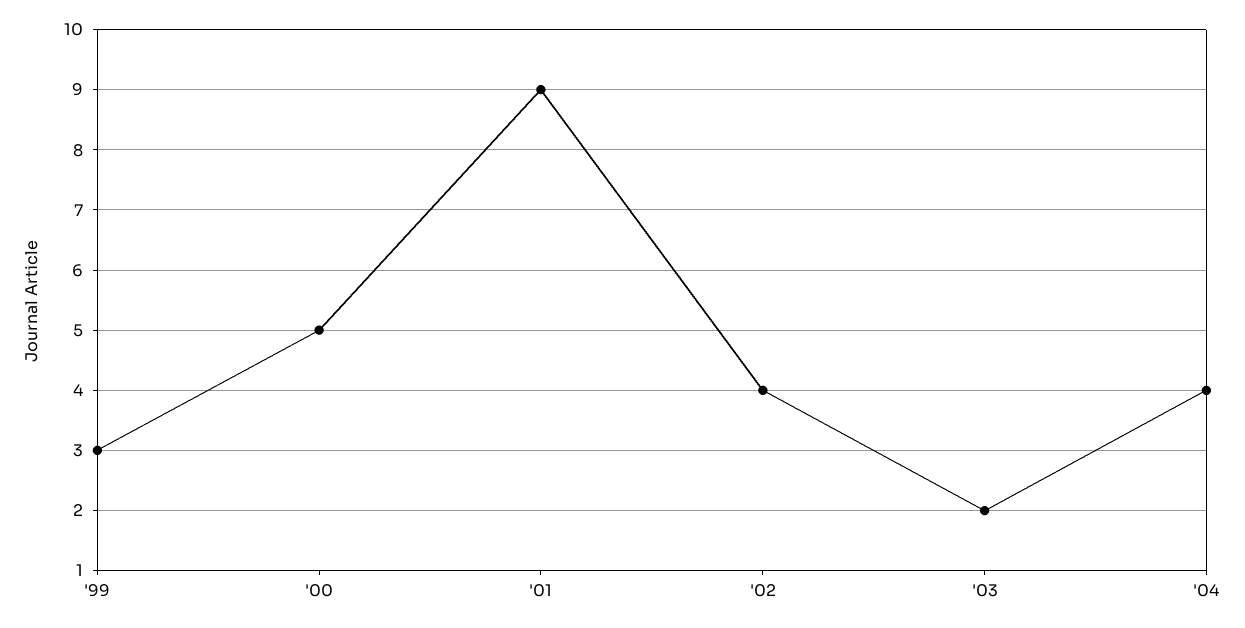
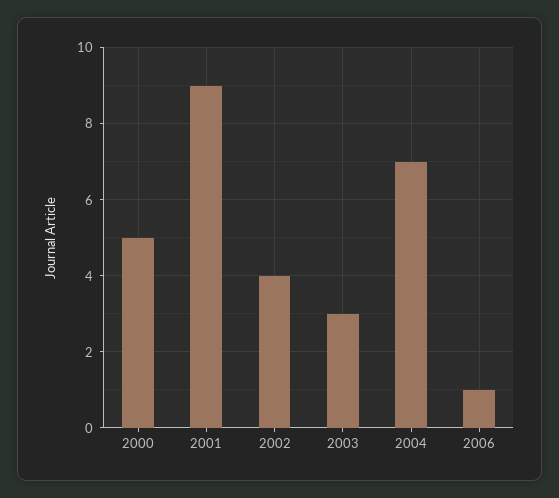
'99: 3 -> none
'03: 2 -> 3
'04: 4 -> 7
2006: none -> 1

